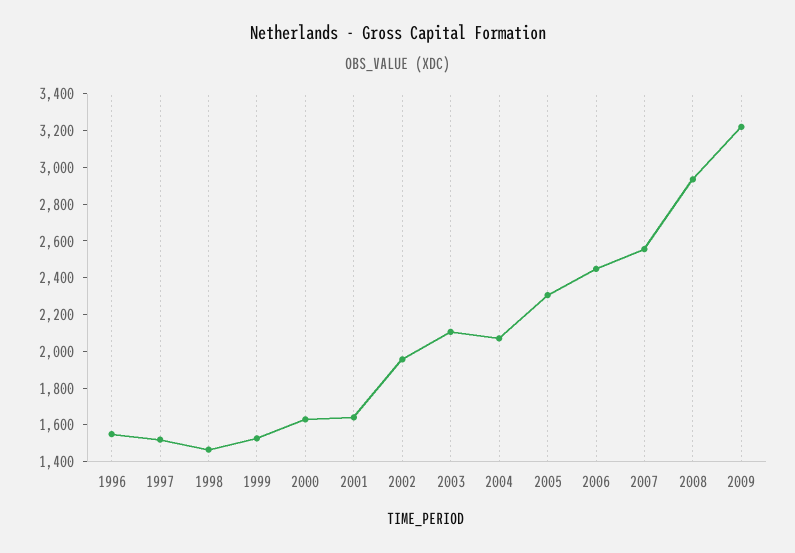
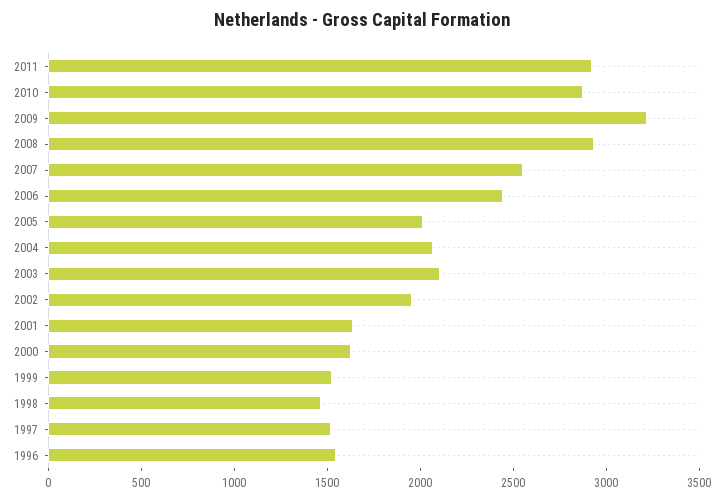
2005: 2300 -> 2000
2011: none -> 2900
2010: none -> 2900

